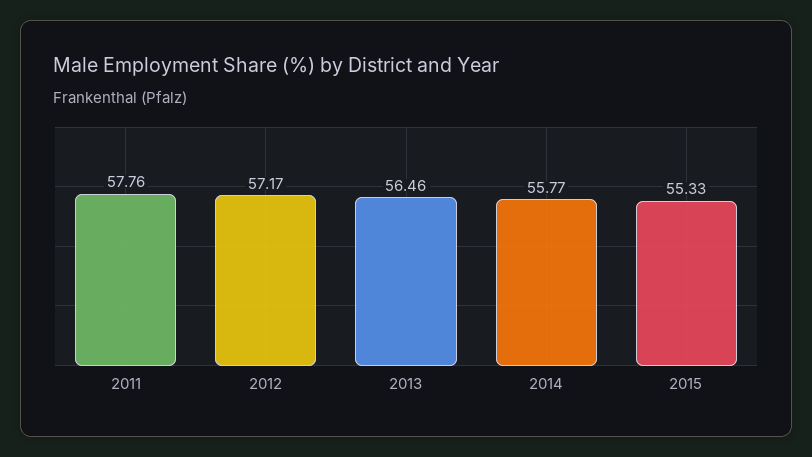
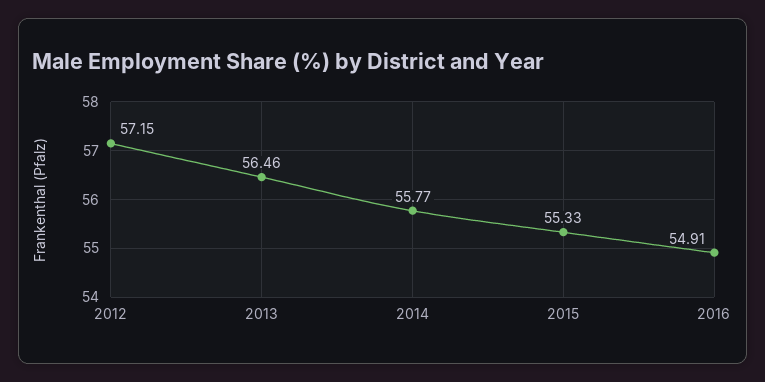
2011: 57.76 -> none
2012: 57.17 -> 57.15
2016: none -> 54.91

